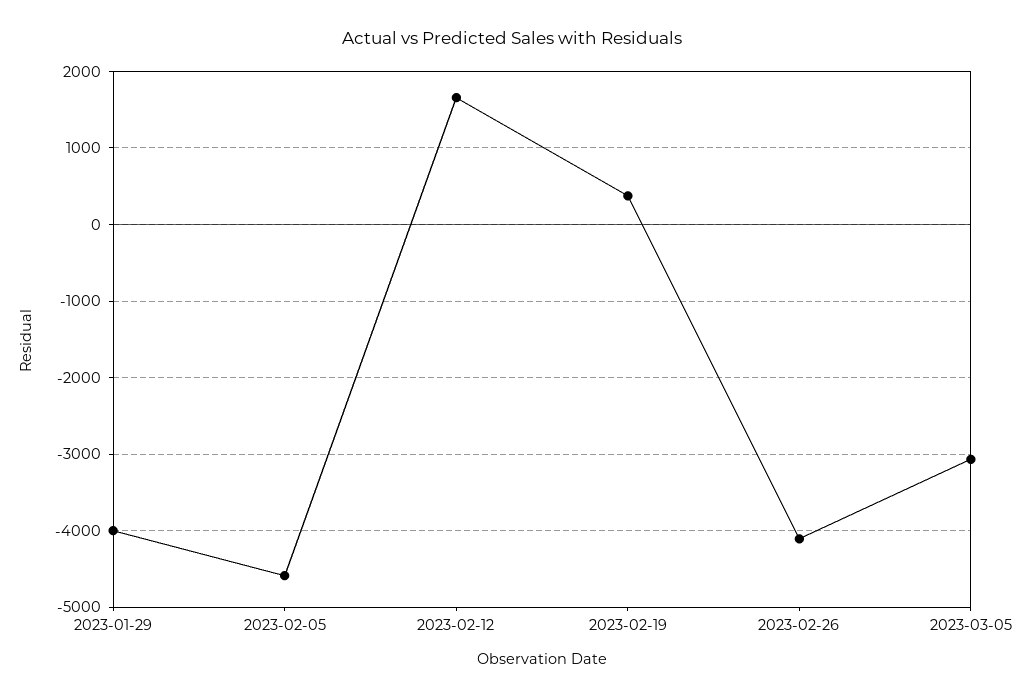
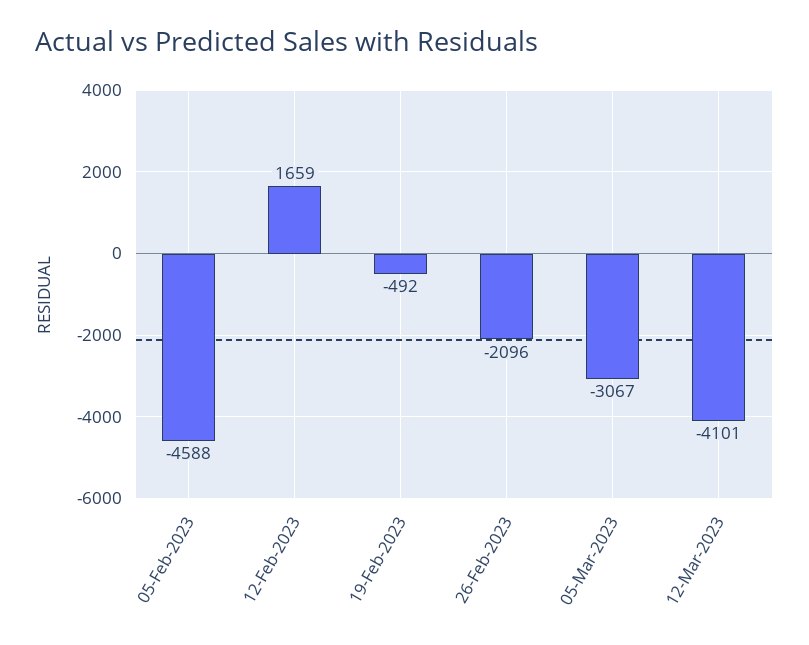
2023-01-29: -4000 -> none
2023-02-19: 400 -> -492
2023-02-26: -4100 -> -2096
12-Mar-2023: none -> -4101

